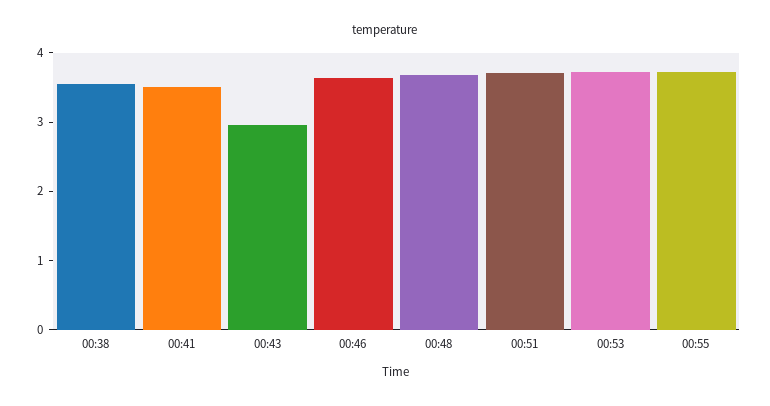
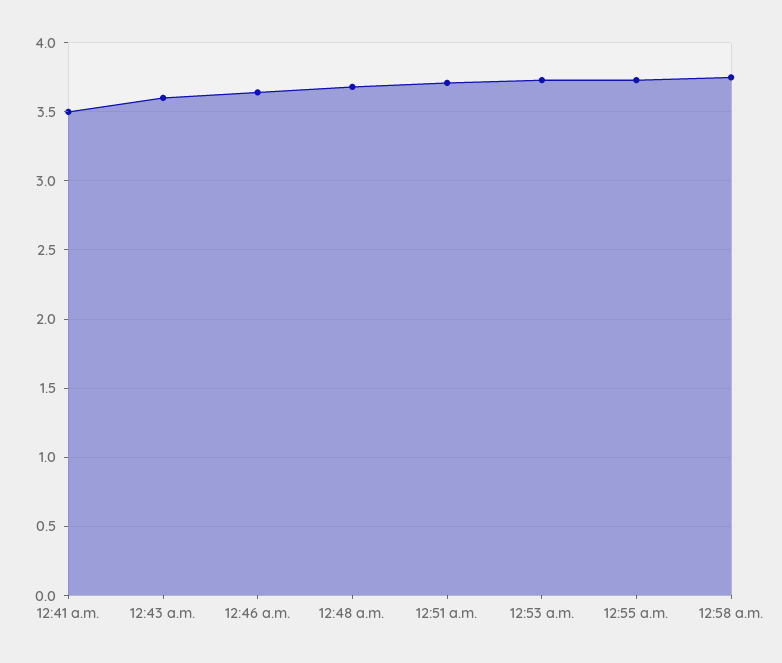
00:38: 3.6 -> none
00:43: 3 -> 3.6
12:58 a.m.: none -> 3.75

